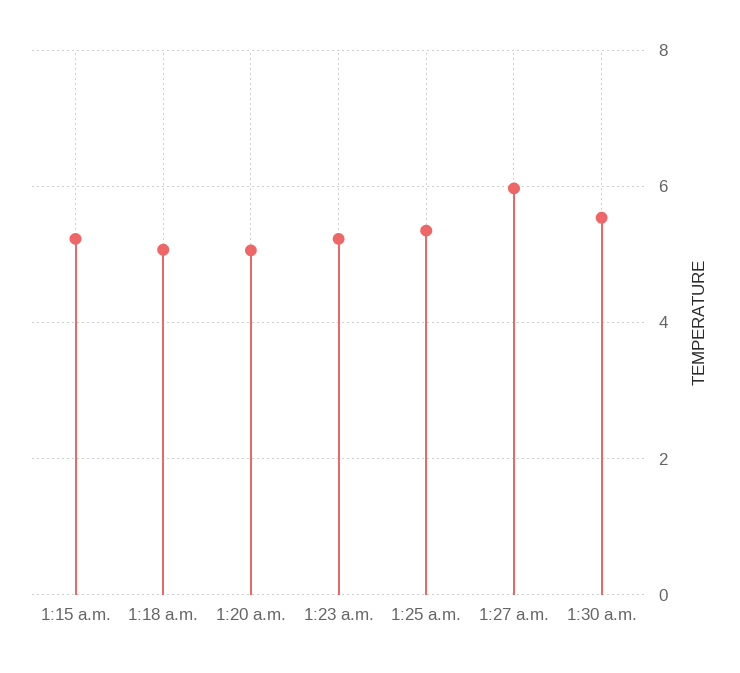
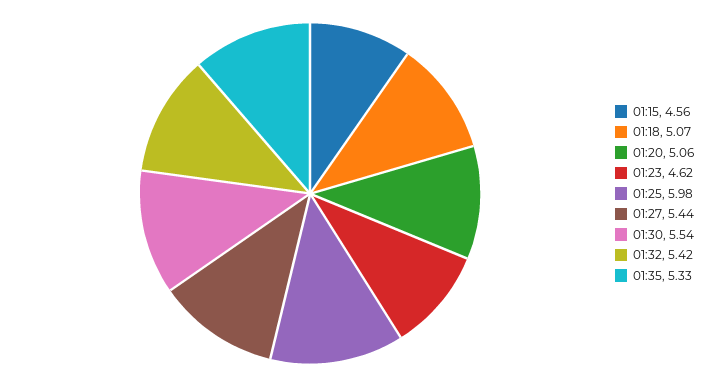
1:15 a.m.: 5.2 -> 4.56
1:23 a.m.: 5.2 -> 4.62
1:25 a.m.: 5.4 -> 5.98
1:27 a.m.: 6 -> 5.44
01:32: none -> 5.42
01:35: none -> 5.33

